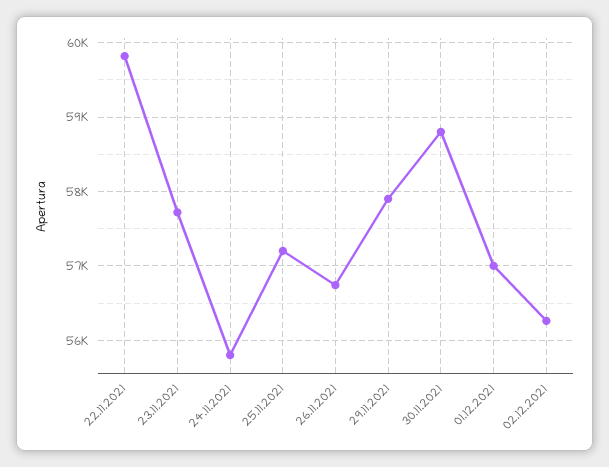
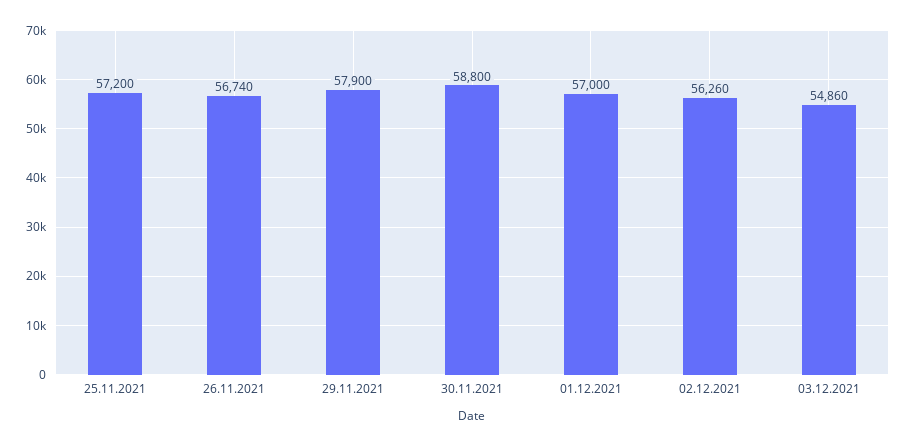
22.11.2021: 59800 -> none
23.11.2021: 57700 -> none
24.11.2021: 55800 -> none
03.12.2021: none -> 54860

